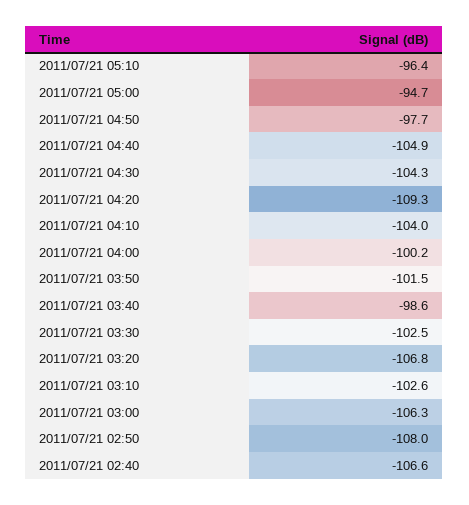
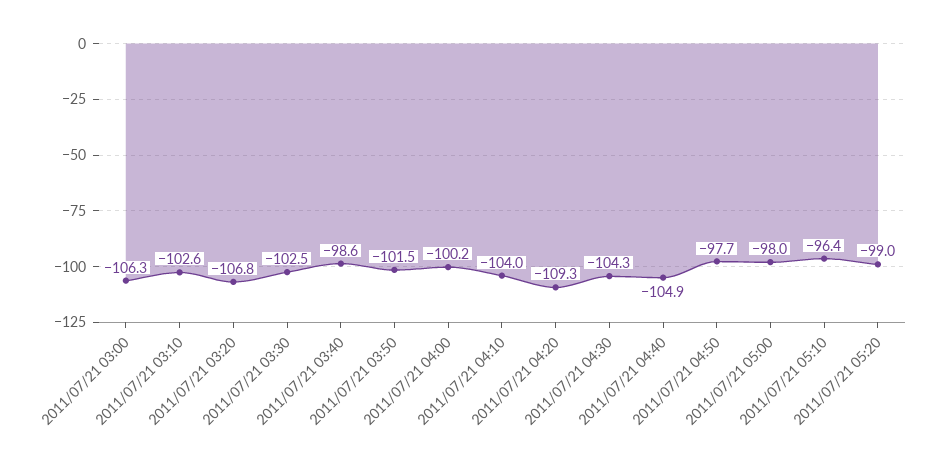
2011/07/21 05:00: -94.7 -> -98
2011/07/21 02:50: -108 -> none
2011/07/21 02:40: -106.6 -> none
2011/07/21 05:20: none -> -99

